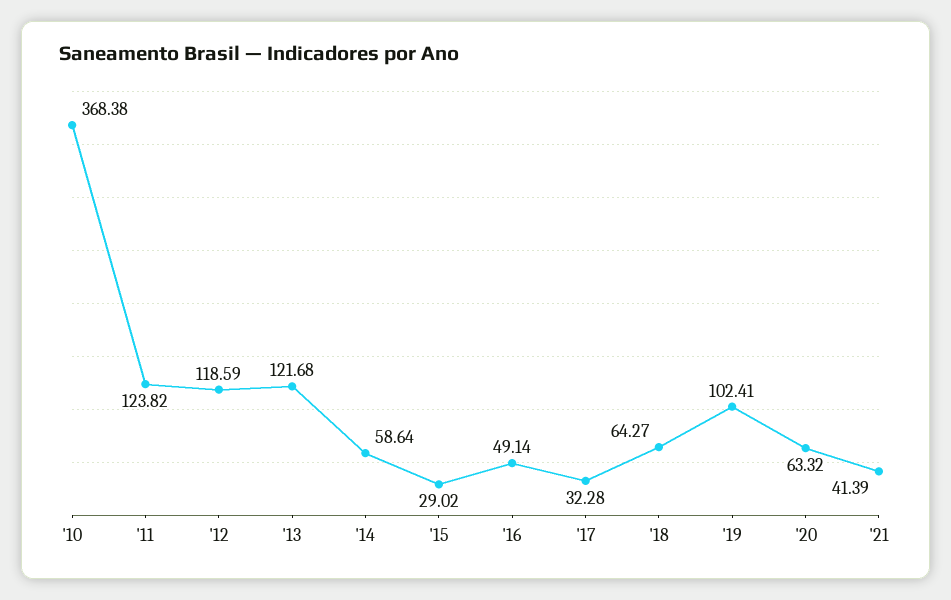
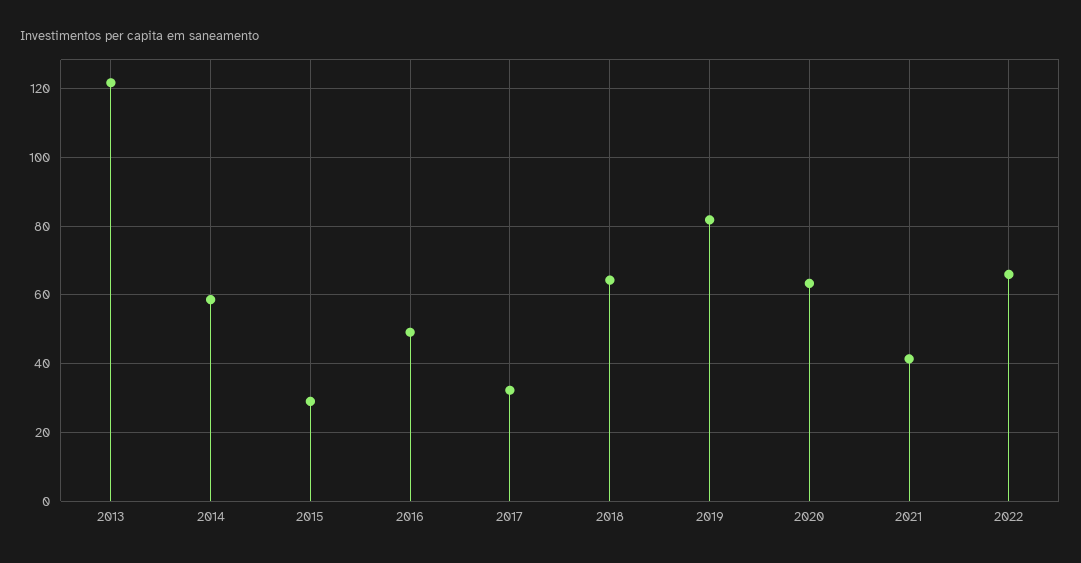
'10: 368.38 -> none
'11: 123.82 -> none
'12: 118.59 -> none
'19: 102.41 -> 82
2022: none -> 66

